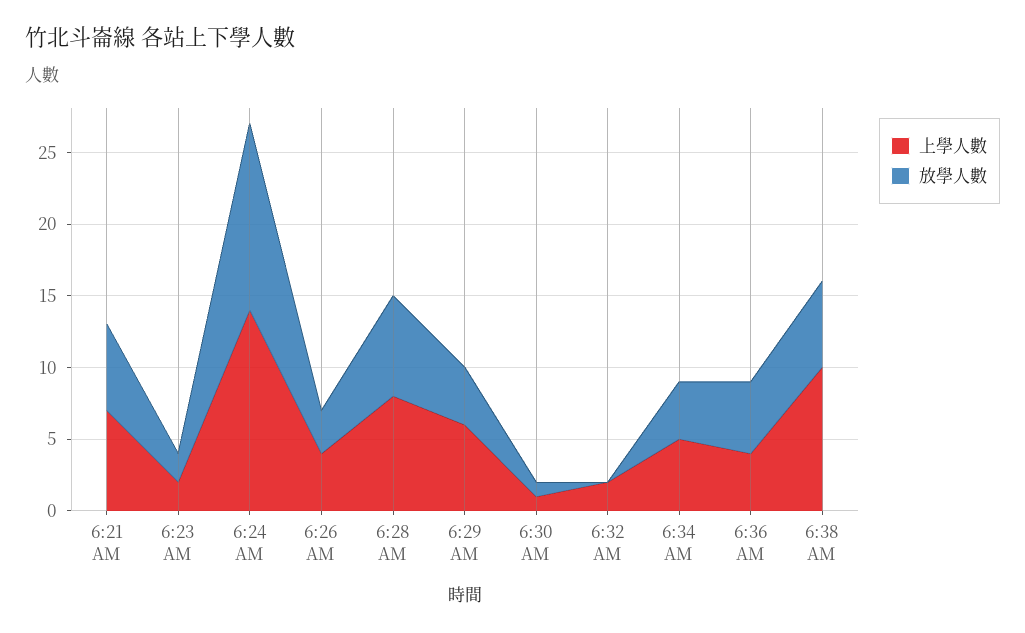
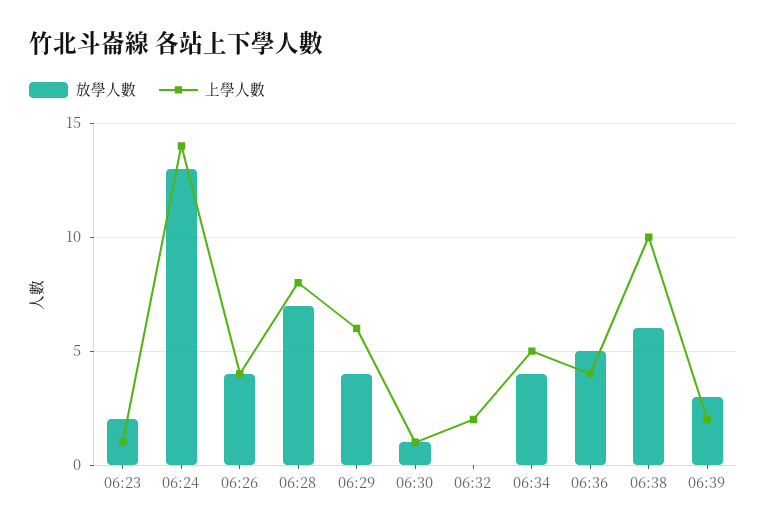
上學人數, 6:21 AM: 7 -> none
放學人數, 6:21 AM: 6 -> none
上學人數, 6:23 AM: 2 -> 1
放學人數, 6:26 AM: 3 -> 4
放學人數, 06:39: none -> 3
上學人數, 06:39: none -> 2

